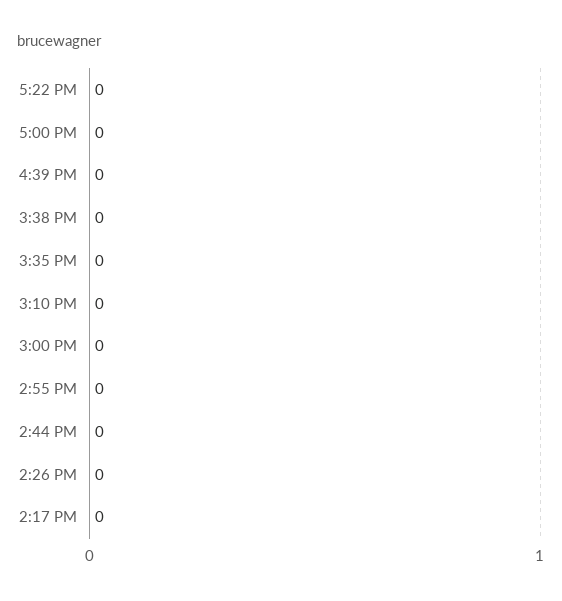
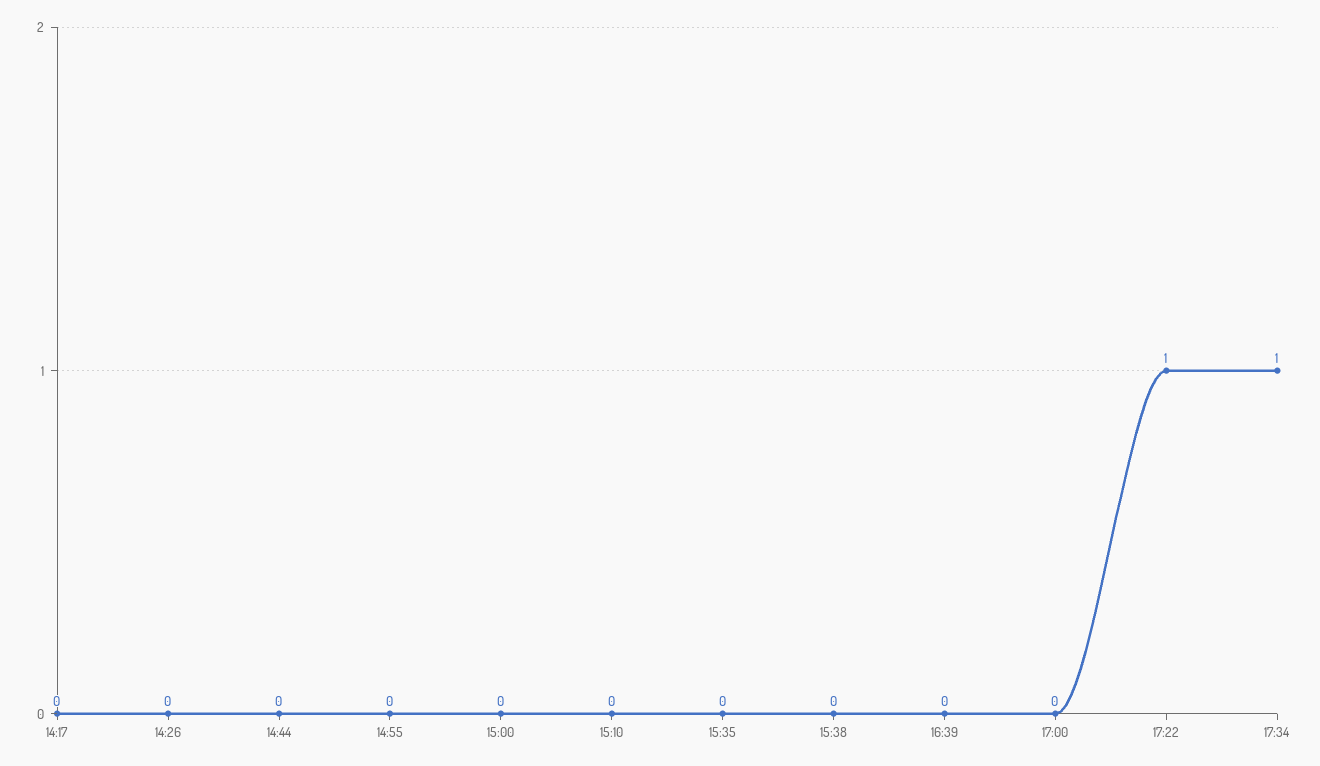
5:22 PM: 0 -> 1
17:34: none -> 1

